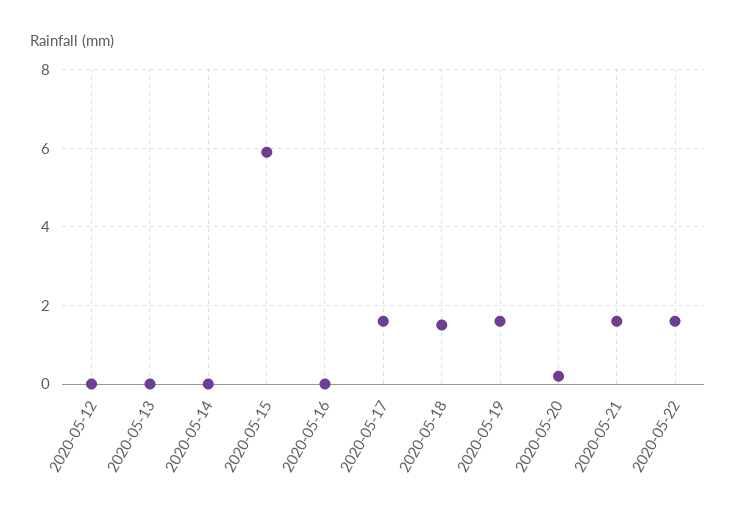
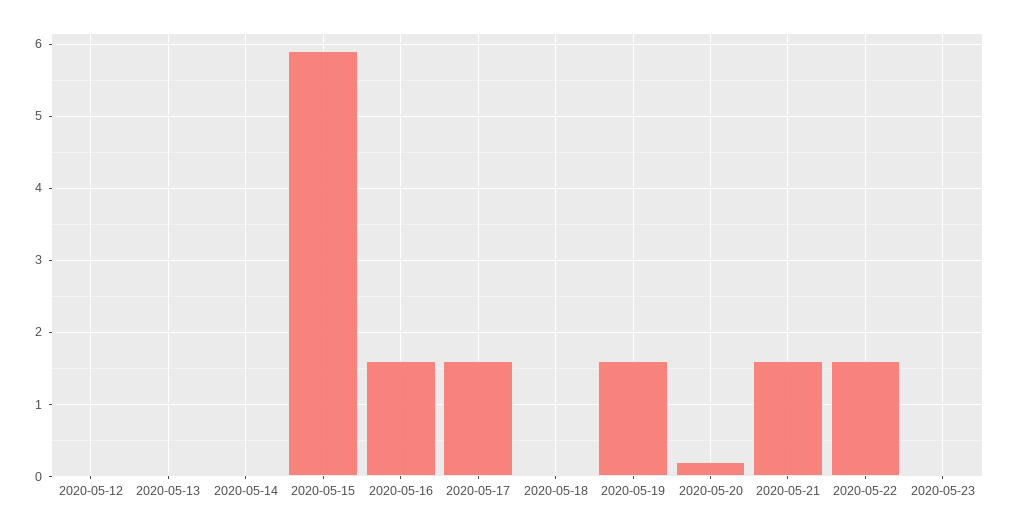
2020-05-16: 0 -> 1.6
2020-05-18: 1.5 -> 0
2020-05-23: none -> 0

